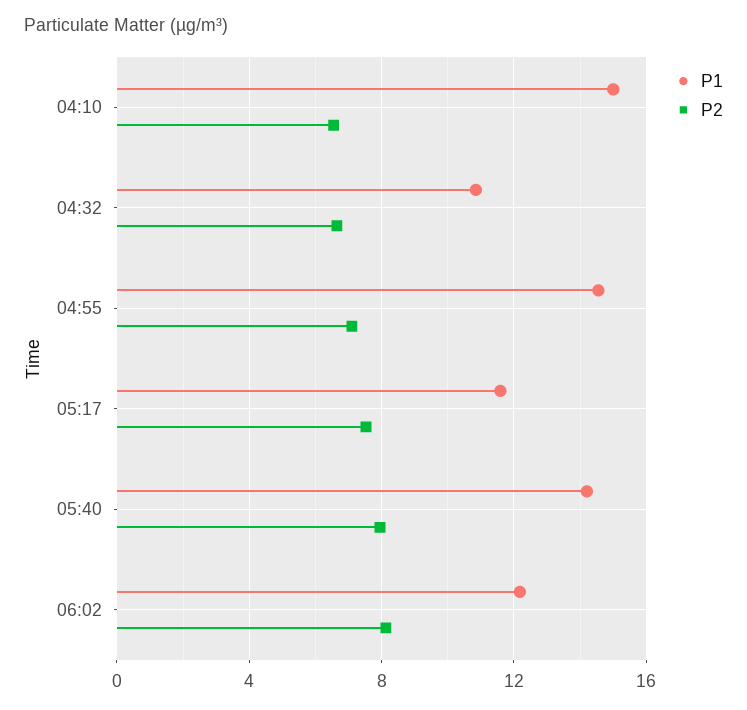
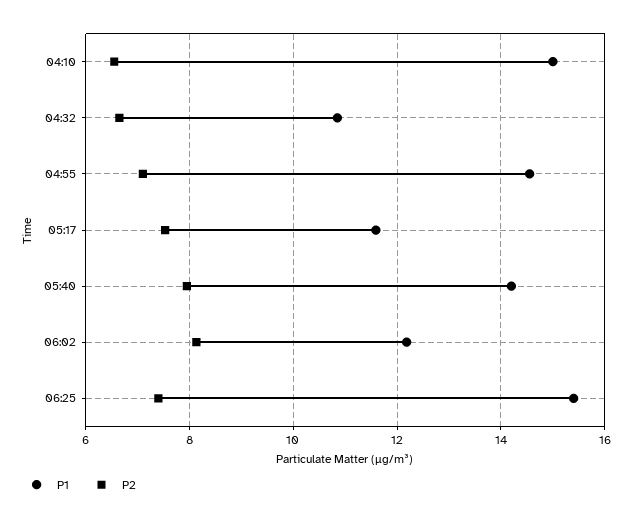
P1, 06:25: none -> 15.4
P2, 06:25: none -> 7.4

